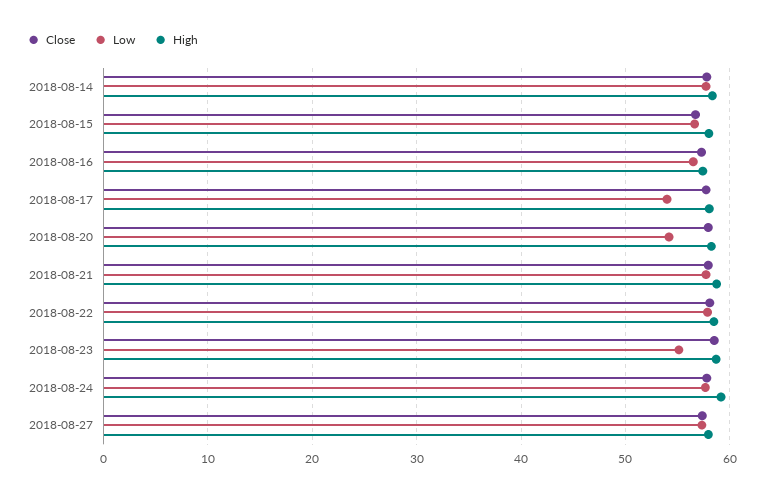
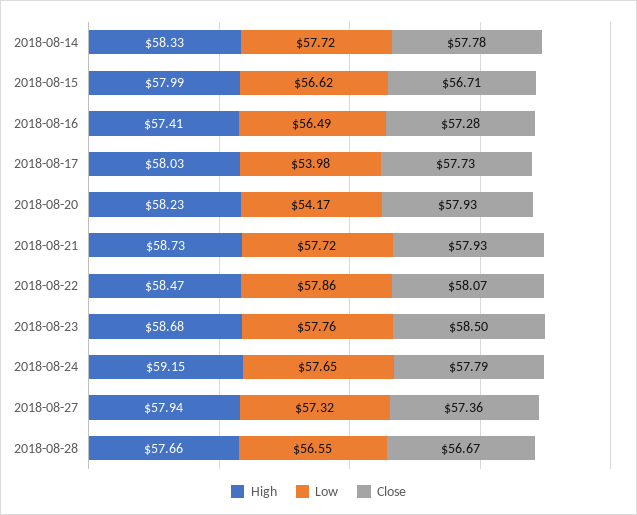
Low, 2018-08-23: 55 -> 57.76
High, 2018-08-28: none -> 57.66
Low, 2018-08-28: none -> 56.55
Close, 2018-08-28: none -> 56.67

